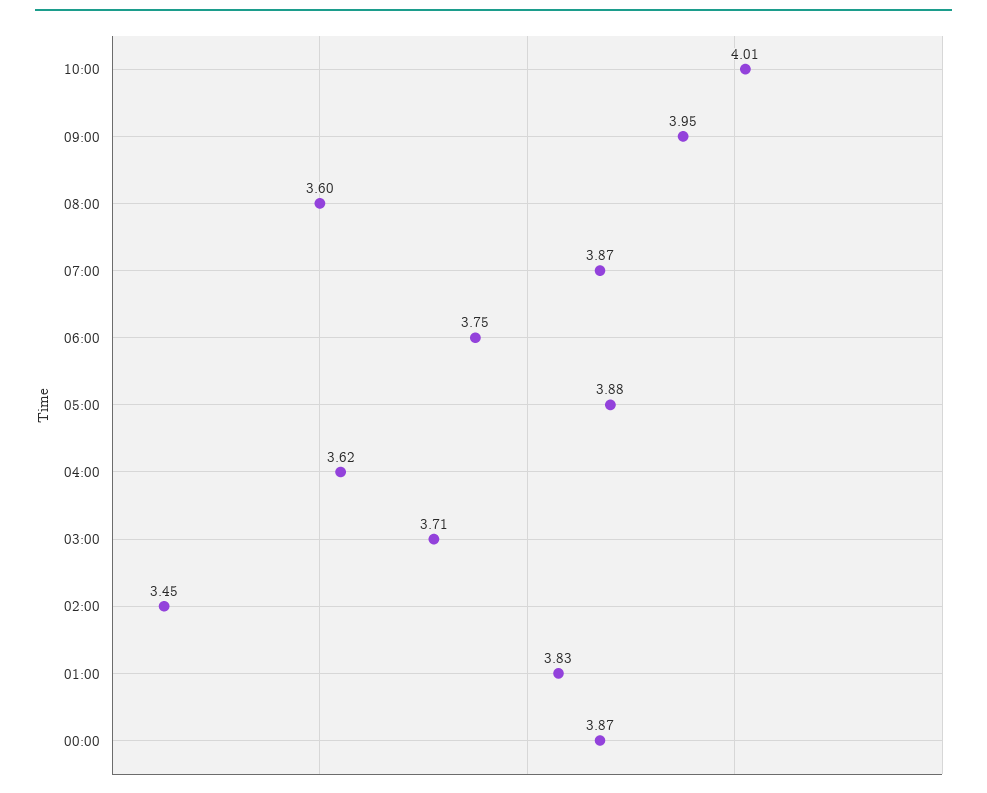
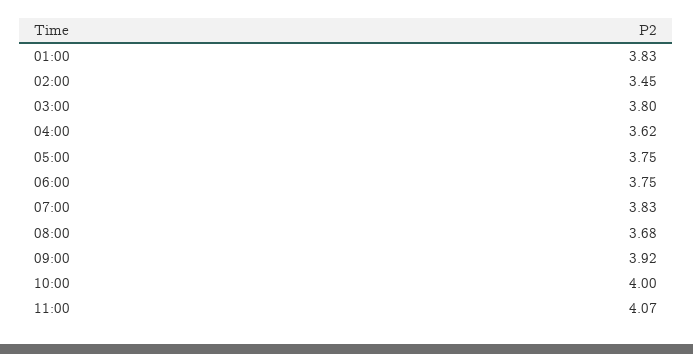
10:00: 4.01 -> 4
09:00: 3.95 -> 3.92
08:00: 3.6 -> 3.68
07:00: 3.87 -> 3.83
05:00: 3.88 -> 3.75
03:00: 3.71 -> 3.8
00:00: 3.87 -> none
11:00: none -> 4.07

